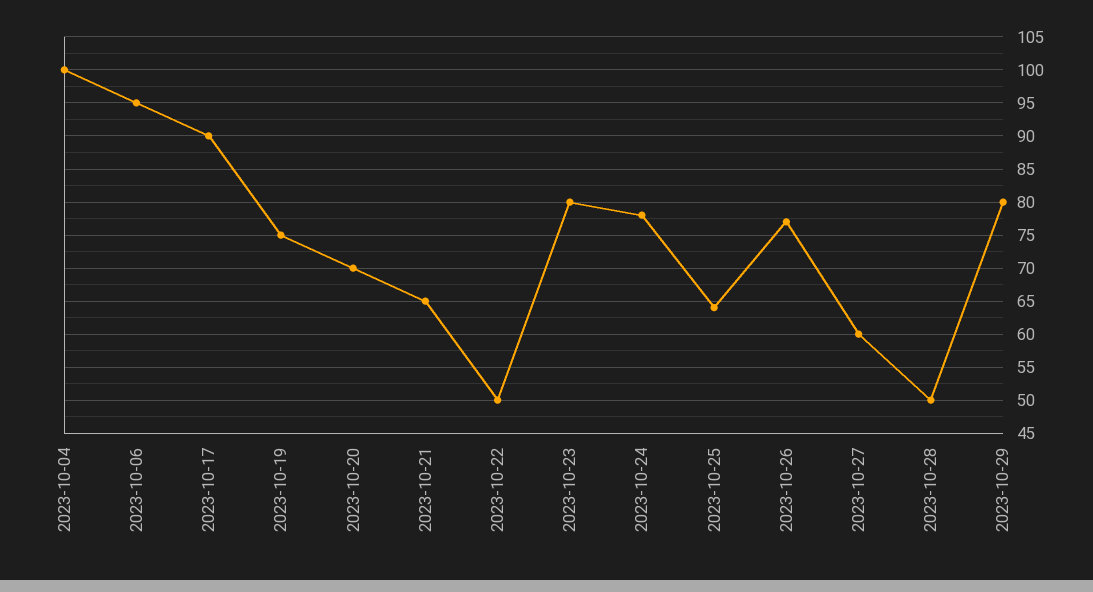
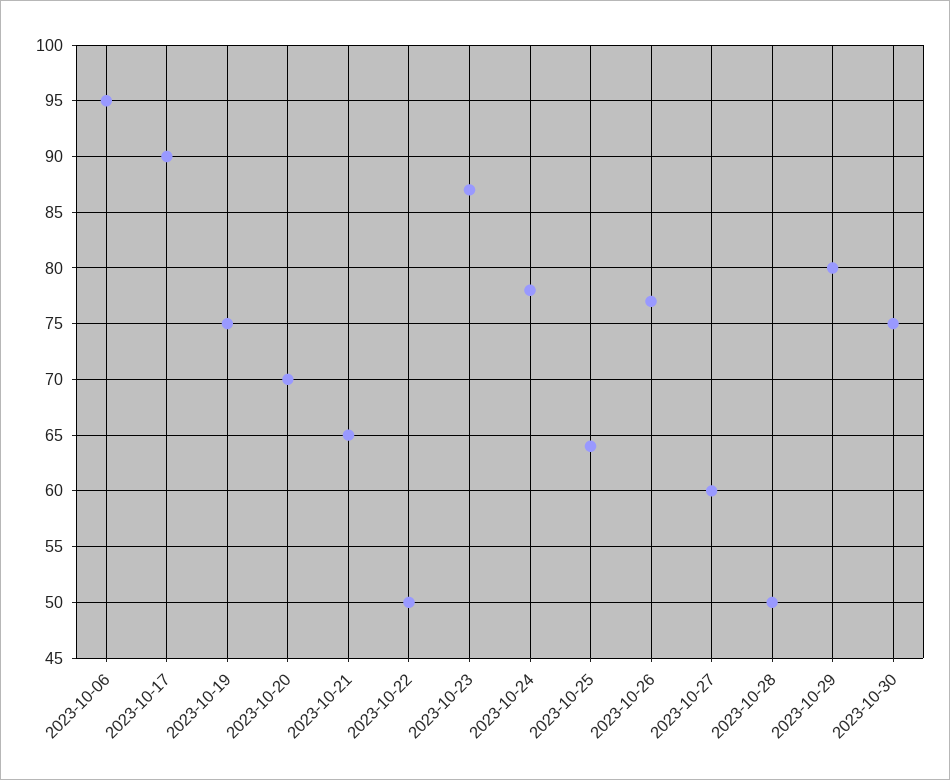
2023-10-04: 100 -> none
2023-10-23: 80 -> 87
2023-10-30: none -> 75

